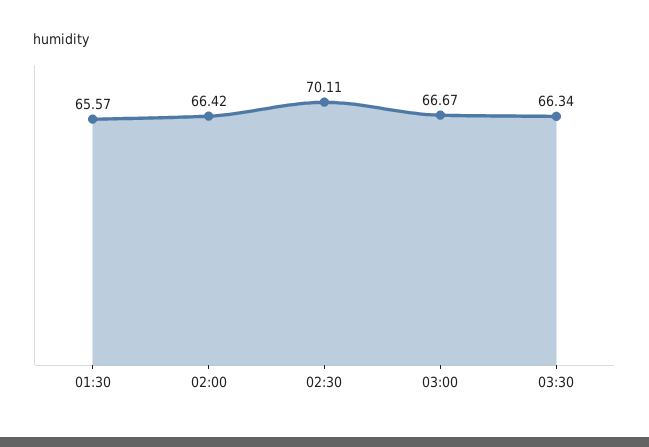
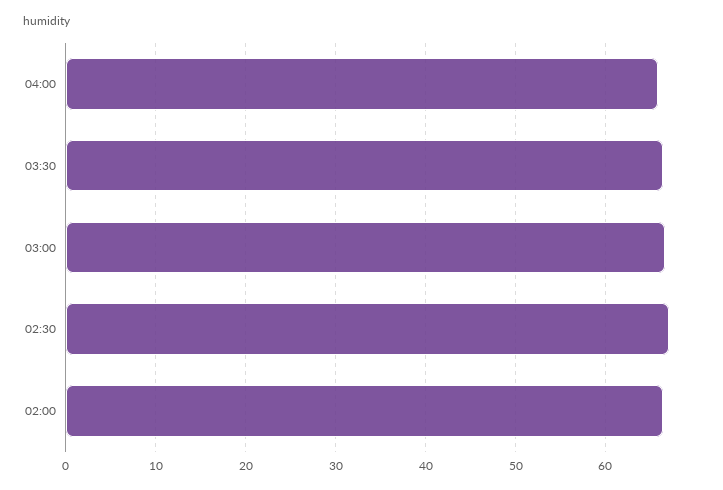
01:30: 65.57 -> none
02:30: 70.11 -> 67
04:00: none -> 66

